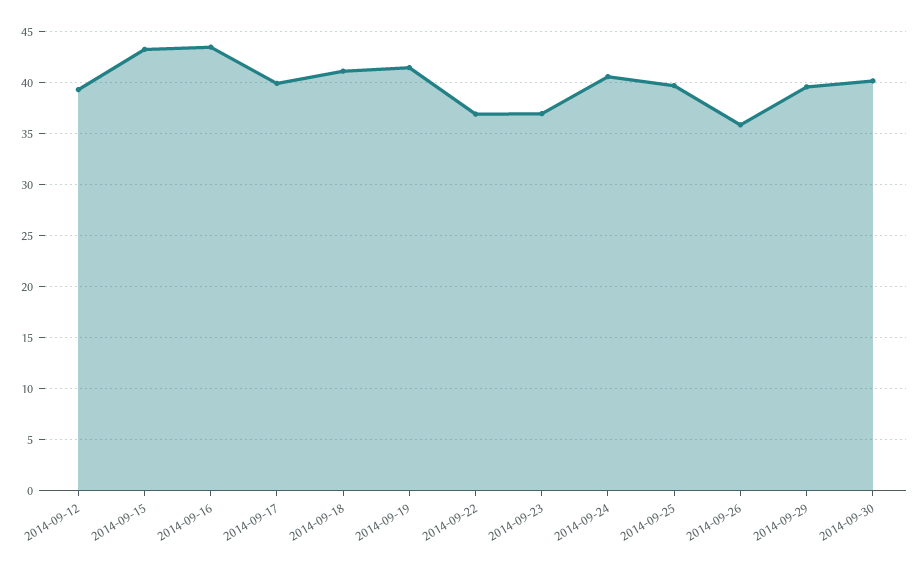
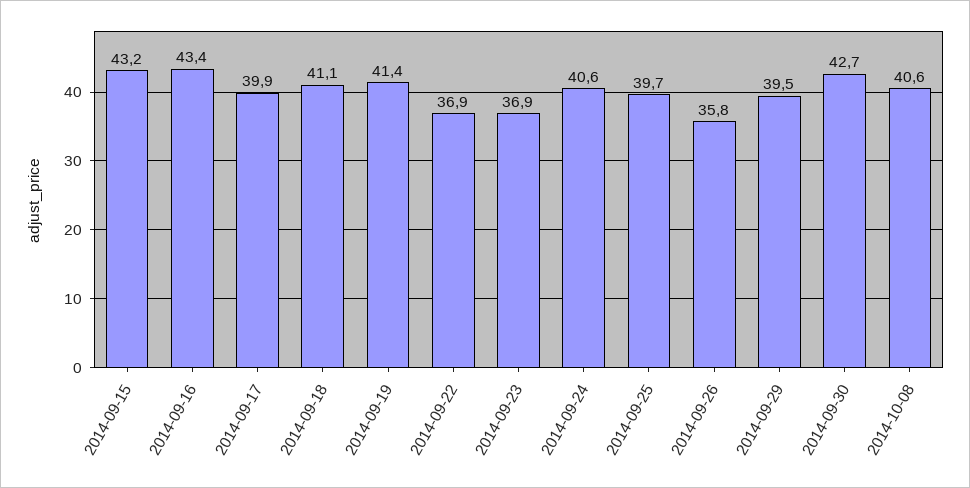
2014-09-12: 39 -> none
2014-09-30: 40 -> 42.7
2014-10-08: none -> 40.6

